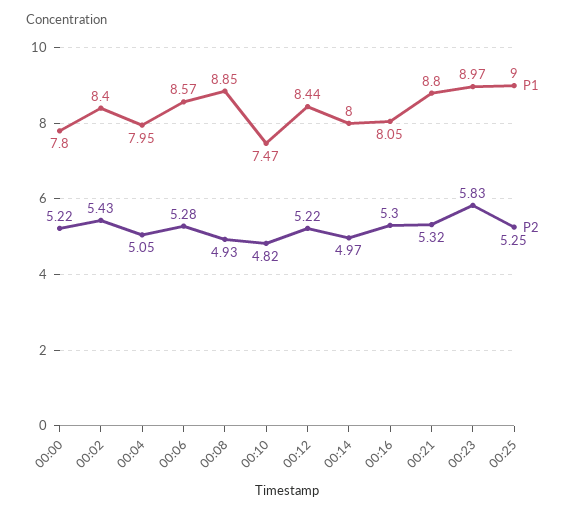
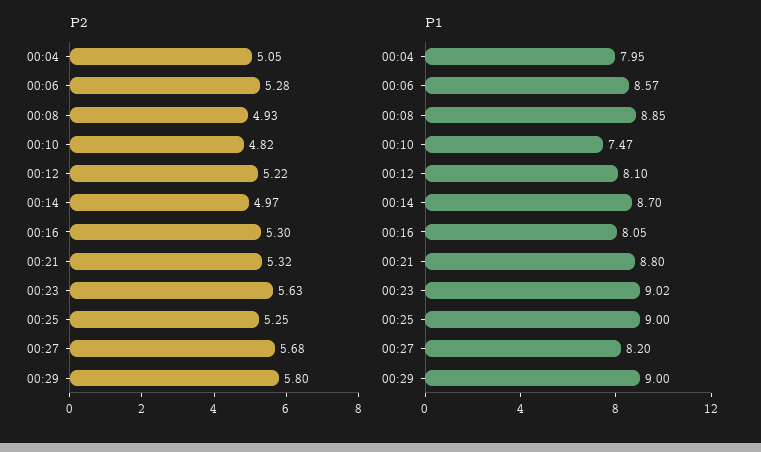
P1, 00:00: 7.8 -> none
P2, 00:00: 5.22 -> none
P1, 00:02: 8.4 -> none
P2, 00:02: 5.43 -> none
P1, 00:12: 8.44 -> 8.1
P1, 00:14: 8 -> 8.7
P1, 00:23: 8.97 -> 9.02
P2, 00:23: 5.83 -> 5.63
P2, 00:27: none -> 5.68
P2, 00:29: none -> 5.8
P1, 00:27: none -> 8.2
P1, 00:29: none -> 9

